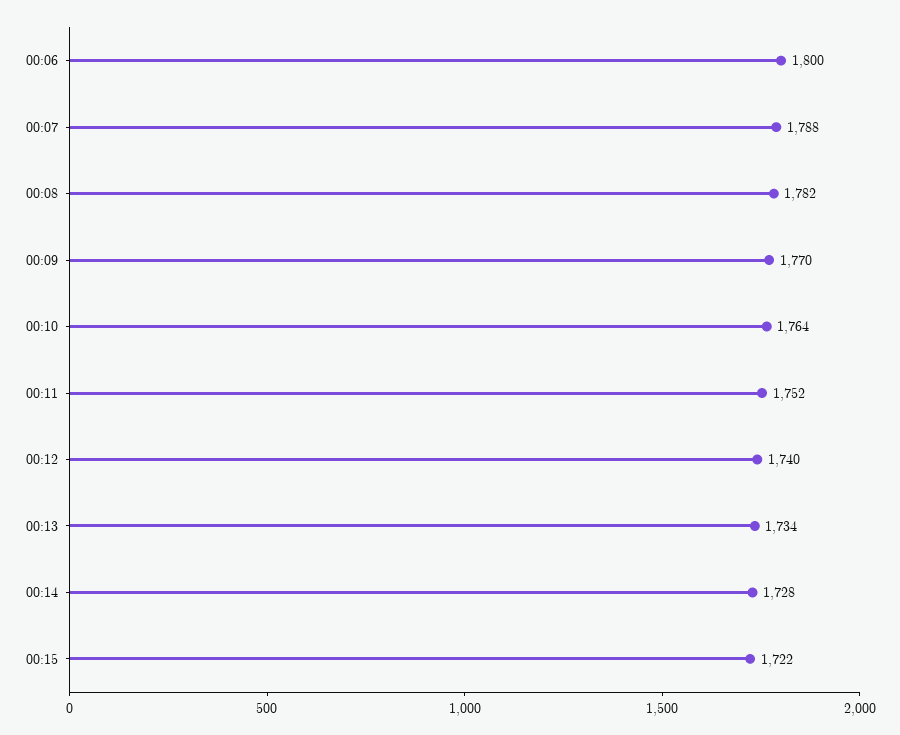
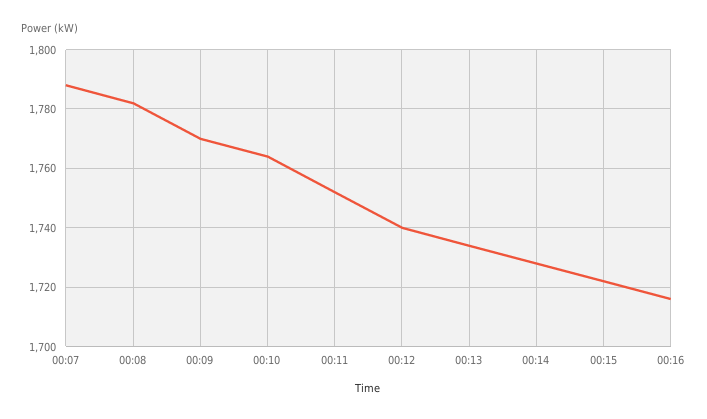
00:06: 1800 -> none
00:16: none -> 1715

